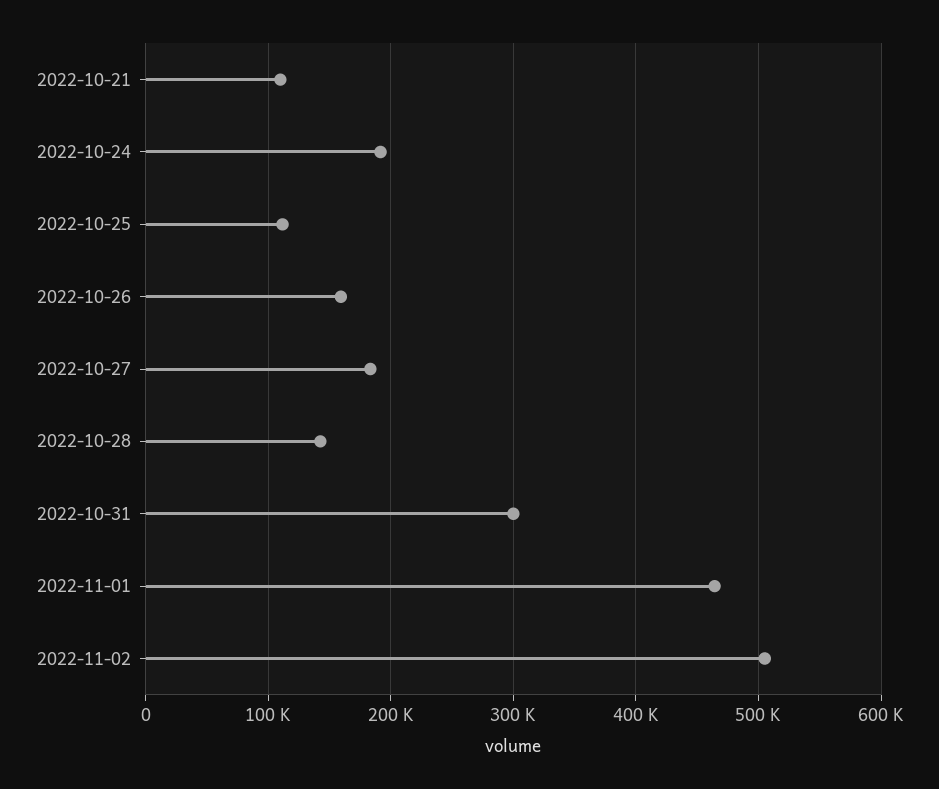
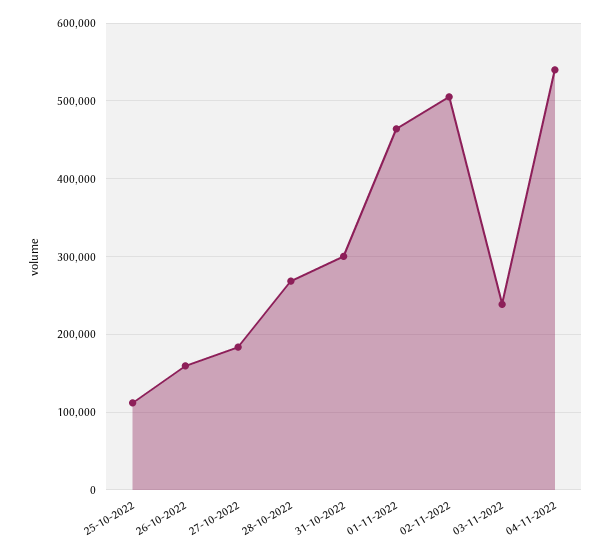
2022-10-21: 110000 -> none
2022-10-24: 190000 -> none
2022-10-28: 140000 -> 270000
03-11-2022: none -> 240000
04-11-2022: none -> 540000

